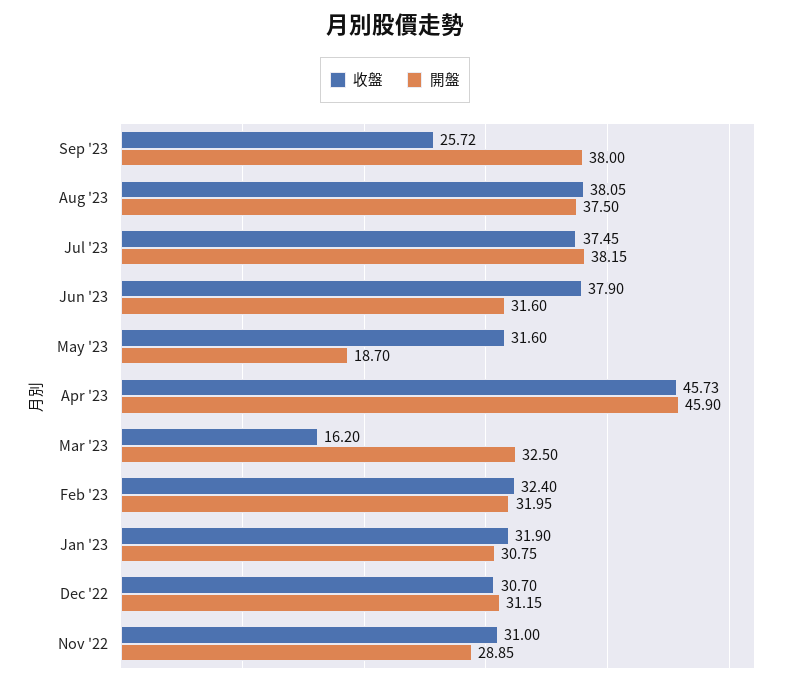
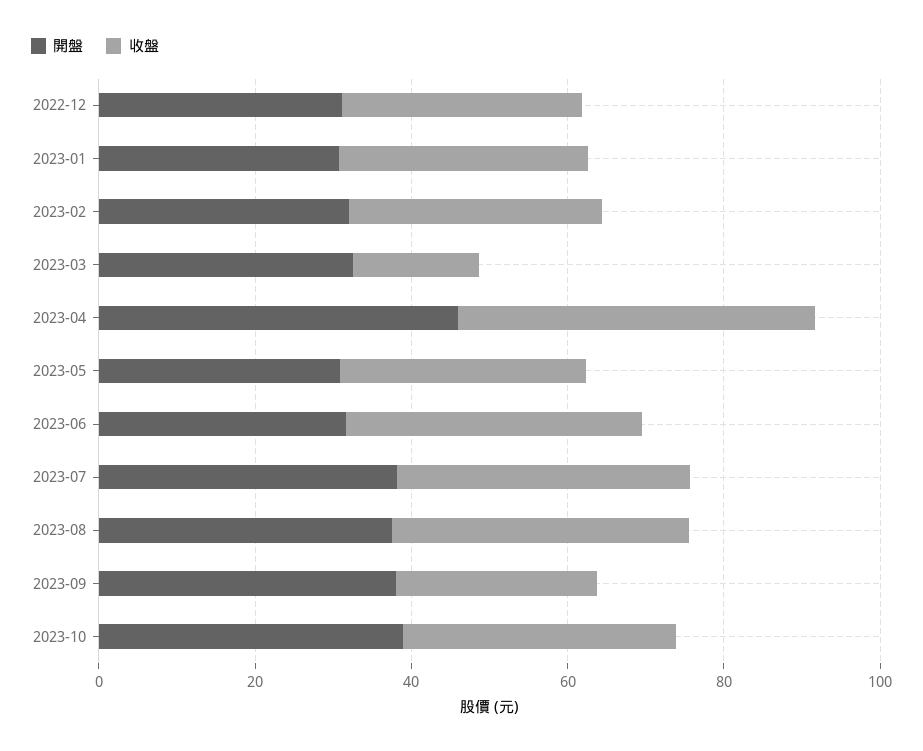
開盤, May '23: 18.7 -> 30
收盤, Nov '22: 31 -> none
開盤, Nov '22: 28.85 -> none
開盤, 2023-10: none -> 40
收盤, 2023-10: none -> 35

